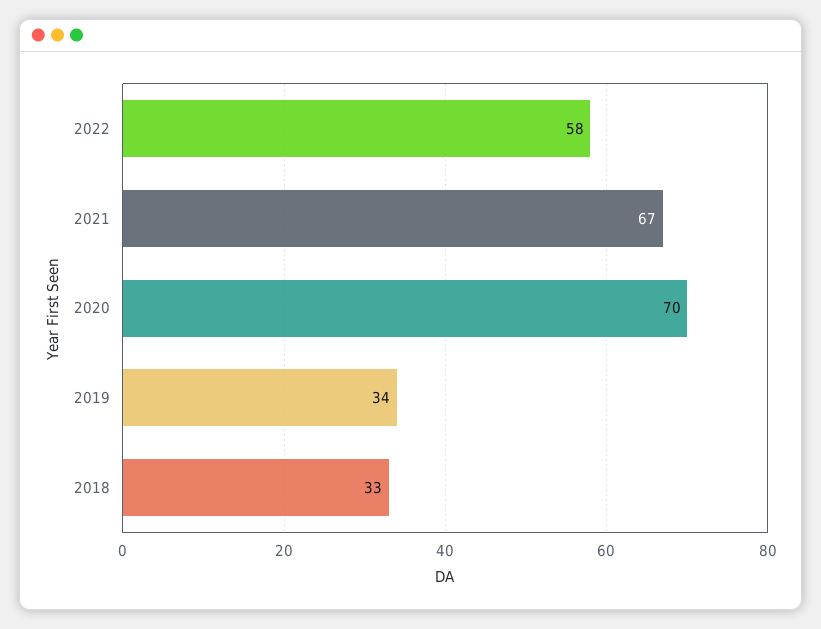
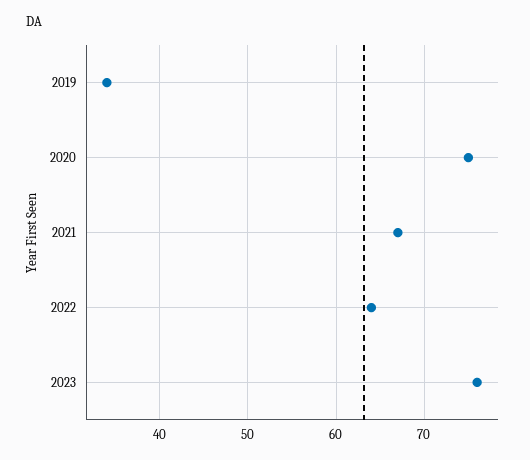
2022: 58 -> 64
2020: 70 -> 75
2018: 33 -> none
2023: none -> 76

